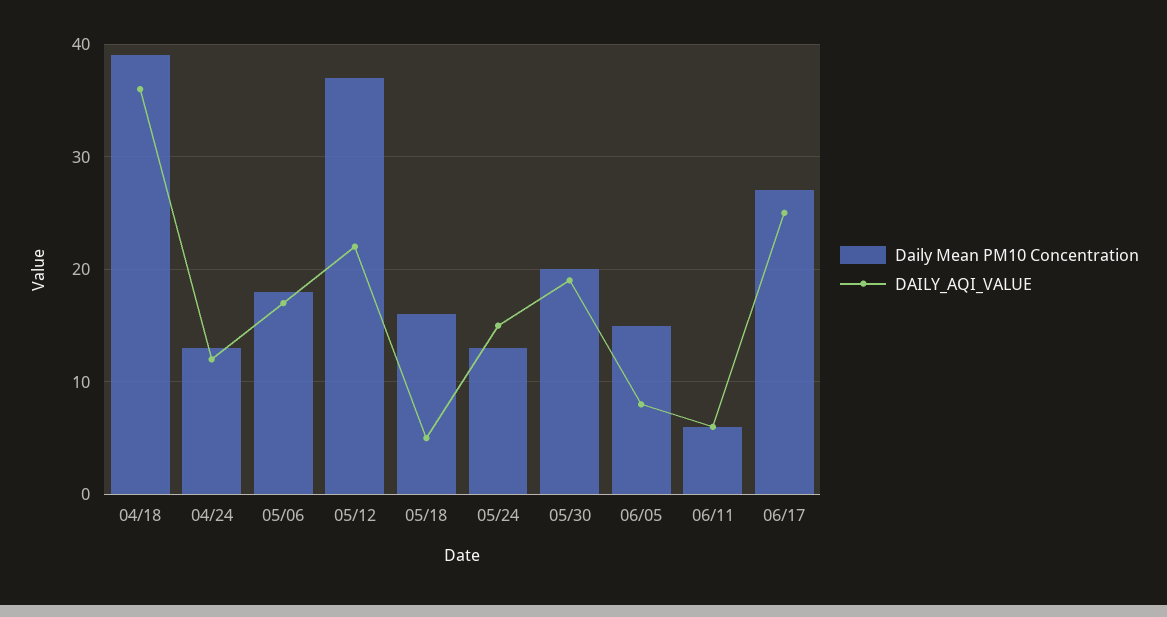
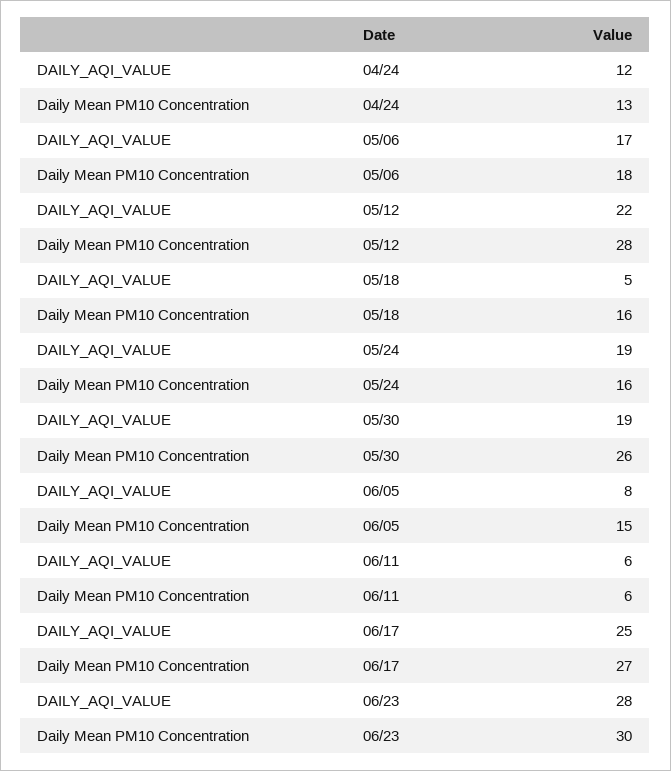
Daily Mean PM10 Concentration, 04/18: 39 -> none
DAILY_AQI_VALUE, 04/18: 36 -> none
Daily Mean PM10 Concentration, 05/12: 37 -> 28
Daily Mean PM10 Concentration, 05/24: 13 -> 16
DAILY_AQI_VALUE, 05/24: 15 -> 19
Daily Mean PM10 Concentration, 05/30: 20 -> 26
DAILY_AQI_VALUE, 06/23: none -> 28
Daily Mean PM10 Concentration, 06/23: none -> 30

